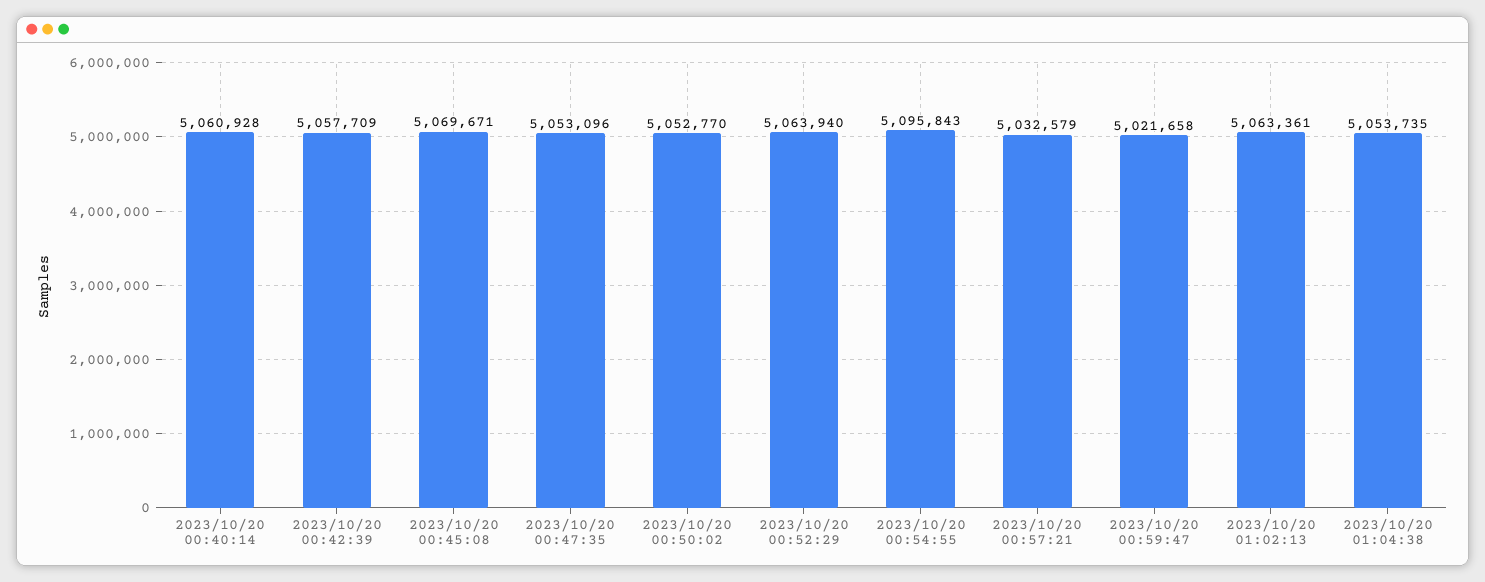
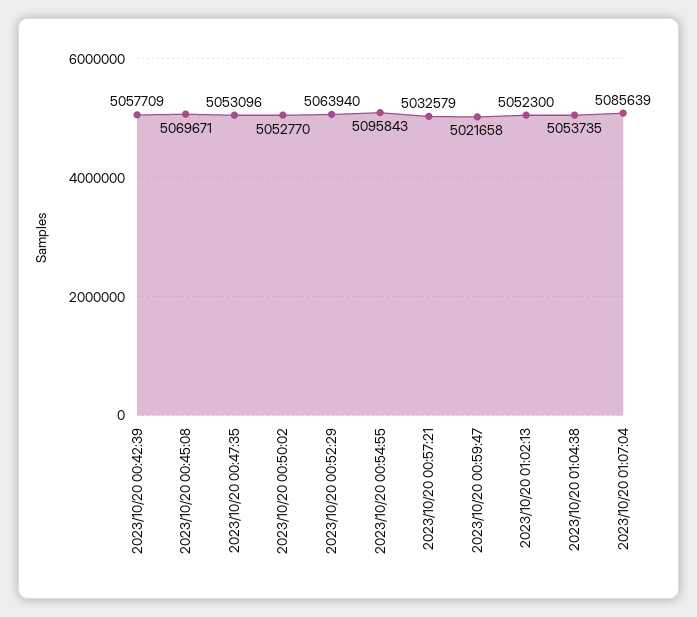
2023/10/20 00:40:14: 5060928 -> none
2023/10/20 01:02:13: 5063361 -> 5052300
2023/10/20 01:07:04: none -> 5085639

